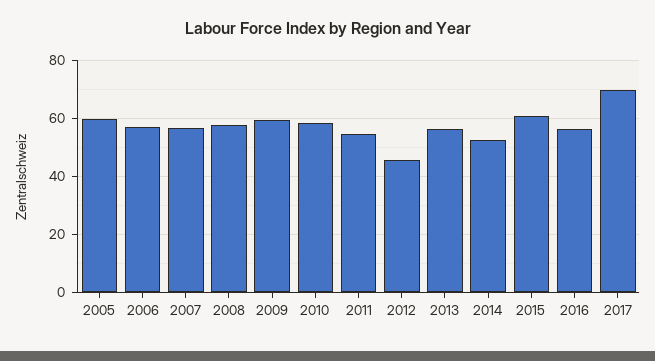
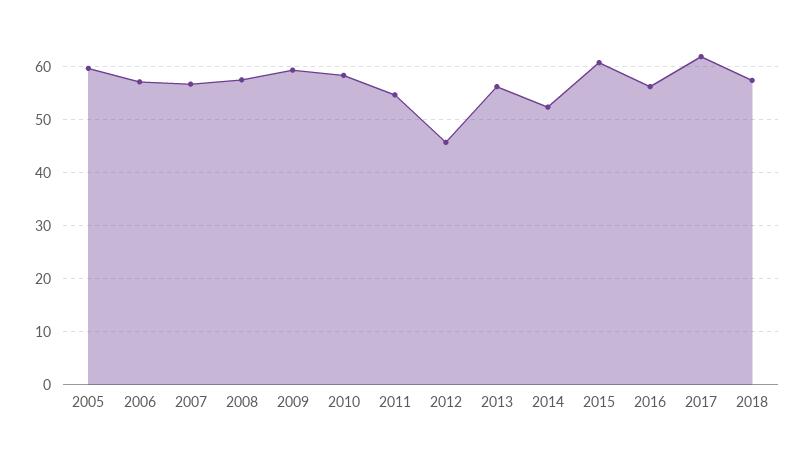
2017: 70 -> 62
2018: none -> 58

